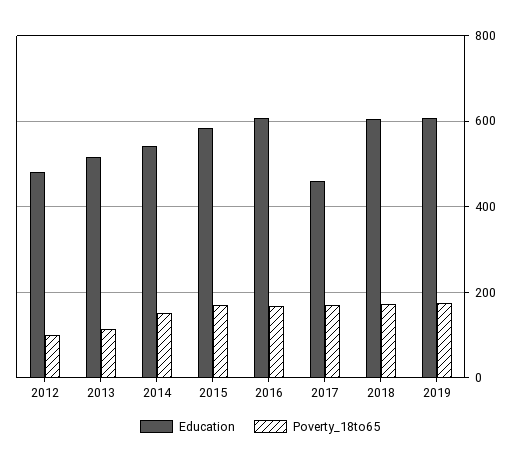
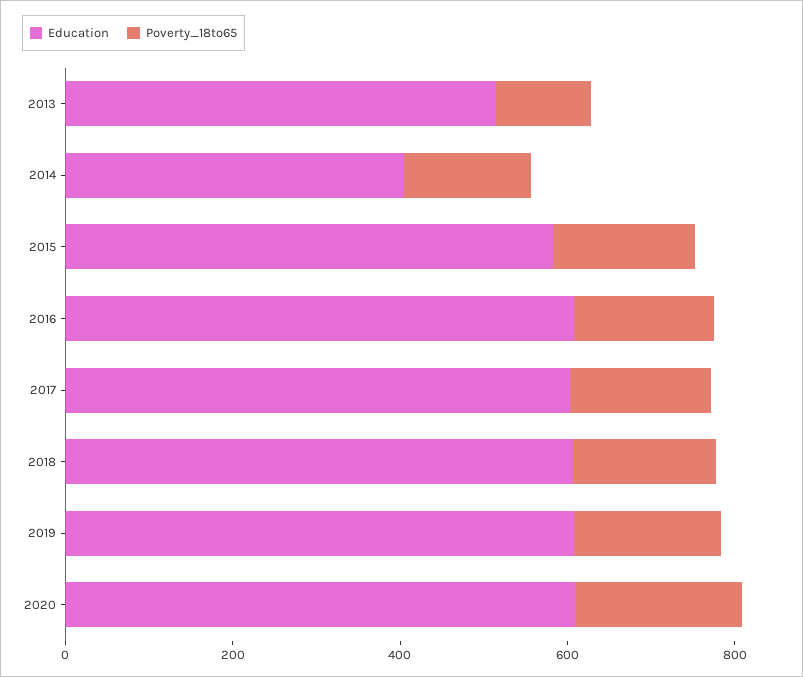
Education, 2012: 480 -> none
Poverty_18to65, 2012: 100 -> none
Education, 2014: 540 -> 400
Education, 2017: 460 -> 600
Education, 2020: none -> 600
Poverty_18to65, 2020: none -> 200

